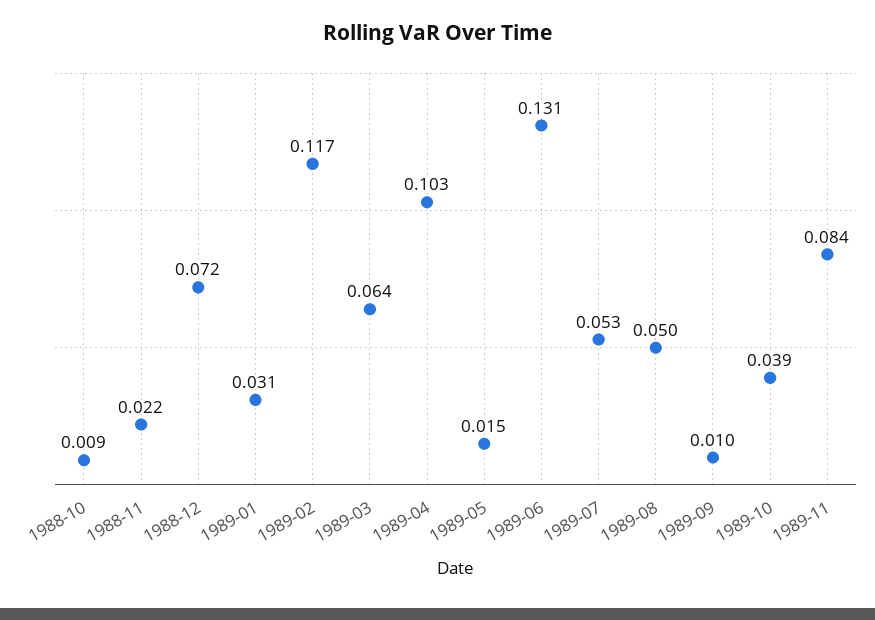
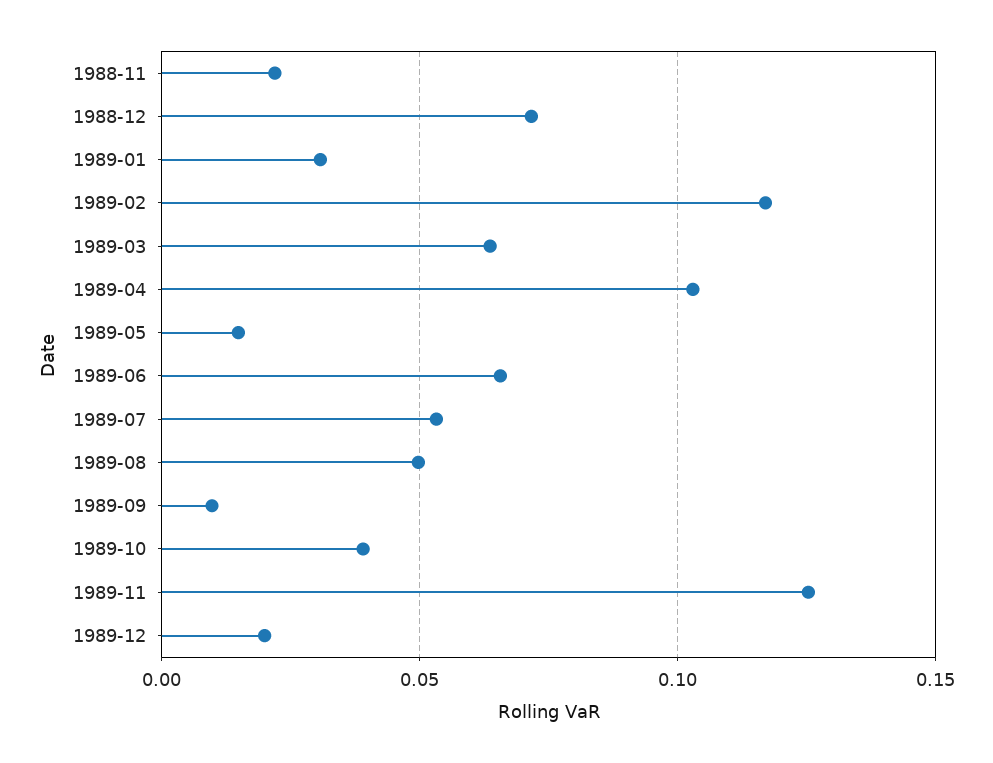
1988-10: 0.009 -> none
1989-06: 0.131 -> 0.065
1989-11: 0.084 -> 0.125
1989-12: none -> 0.02

